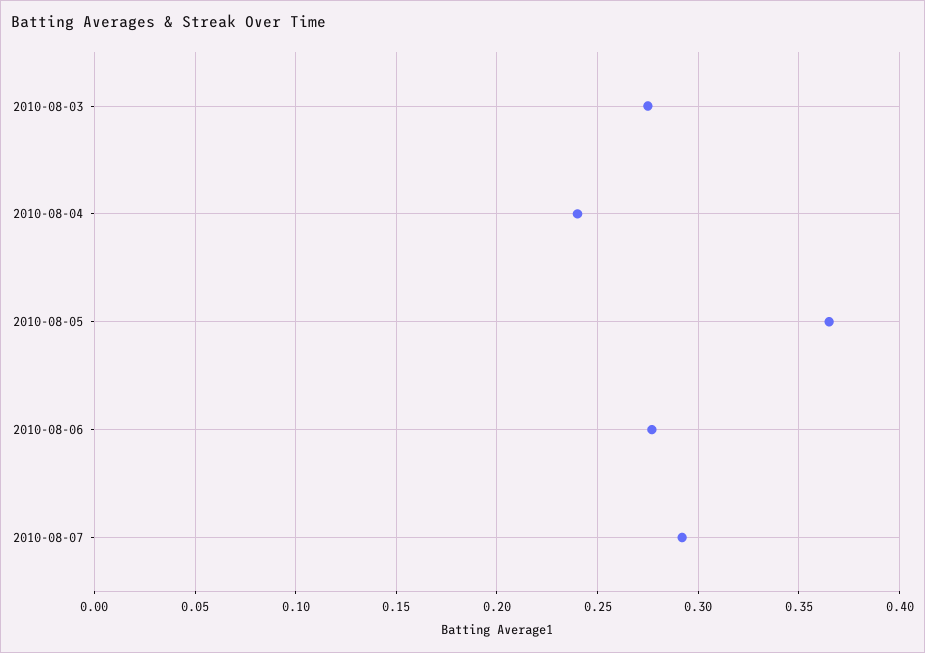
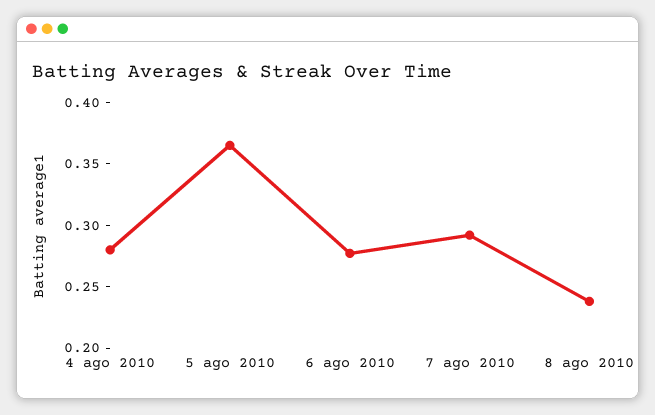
2010-08-03: 0.275 -> none
2010-08-04: 0.24 -> 0.28
8 ago 2010: none -> 0.24

